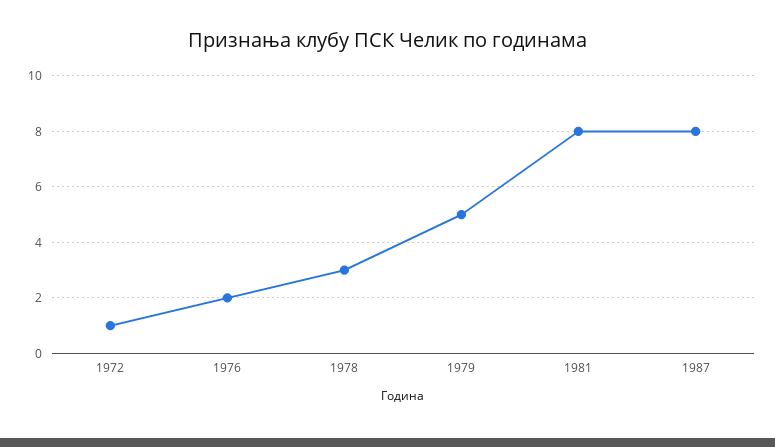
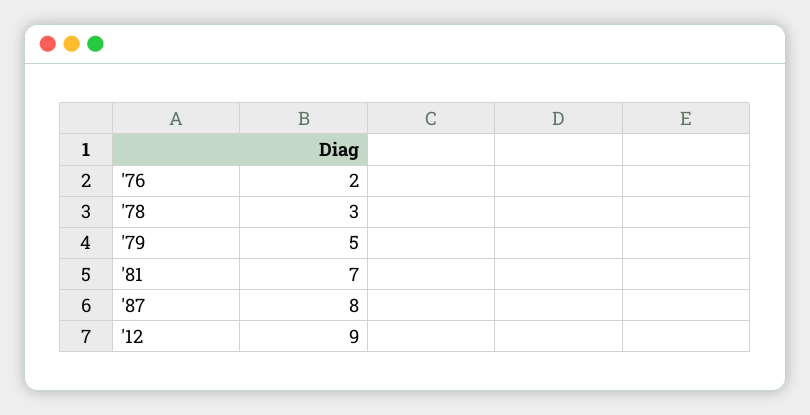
1972: 1 -> none
1981: 8 -> 7
'12: none -> 9

